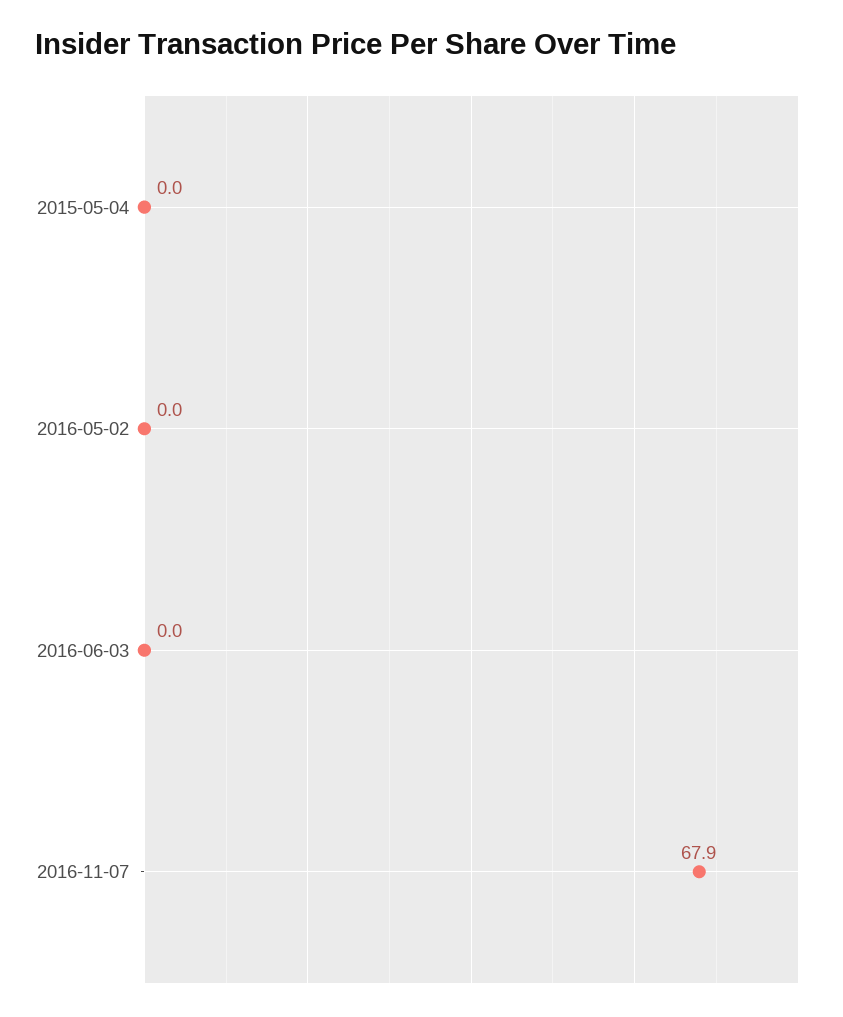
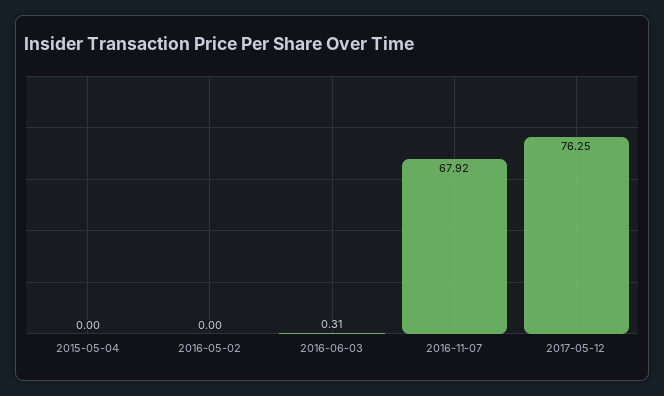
2016-06-03: 0 -> 0.31
2017-05-12: none -> 76.25

